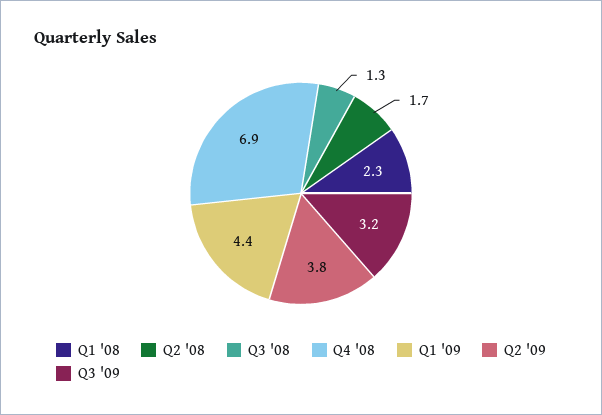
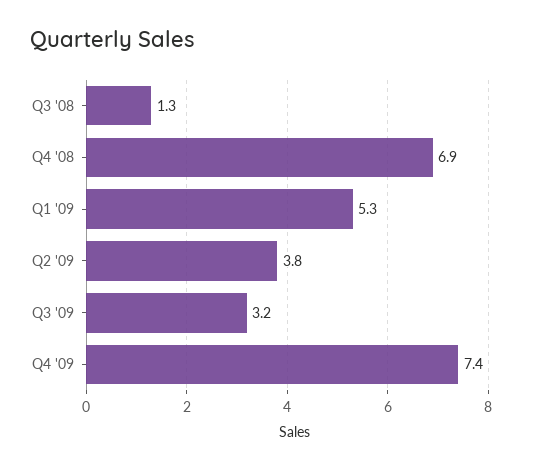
Q1 '08: 2.3 -> none
Q2 '08: 1.7 -> none
Q1 '09: 4.4 -> 5.3
Q4 '09: none -> 7.4

